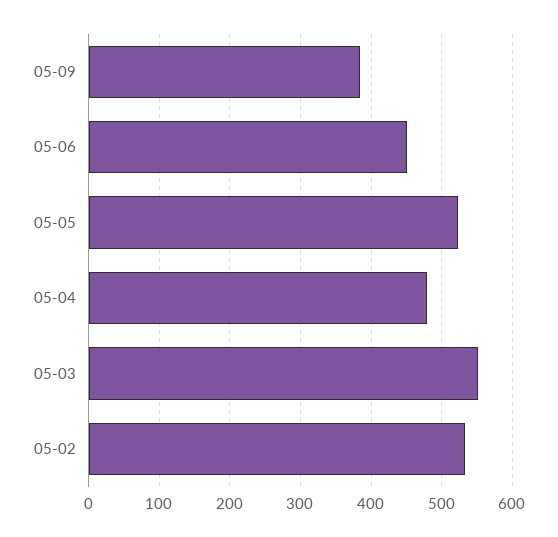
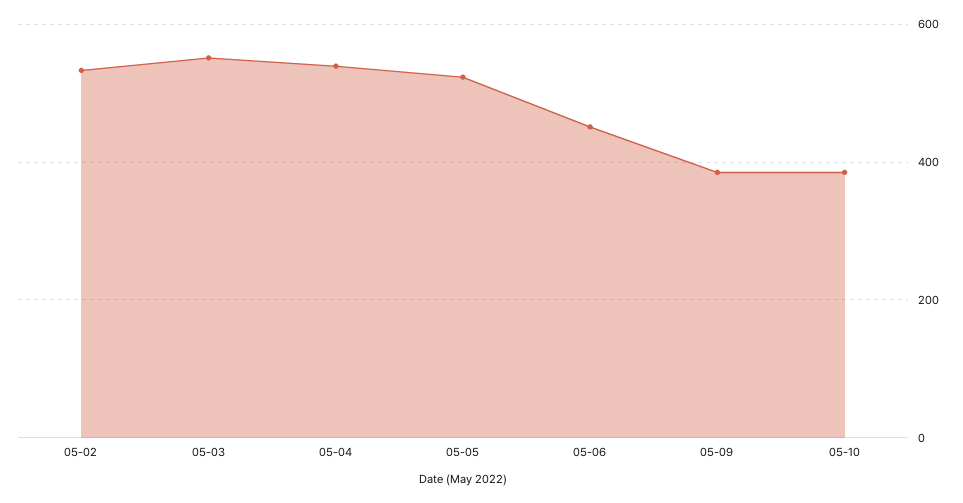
05-04: 480 -> 540
05-10: none -> 380

